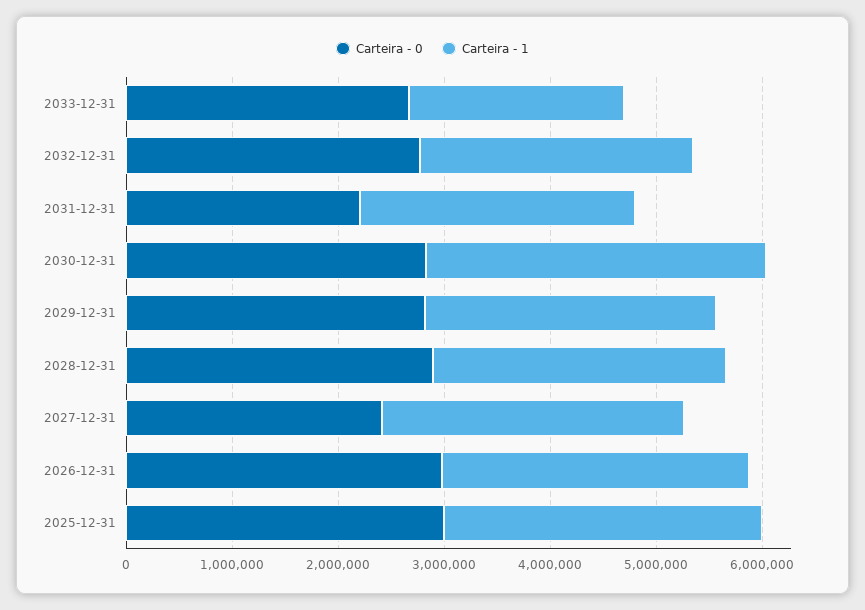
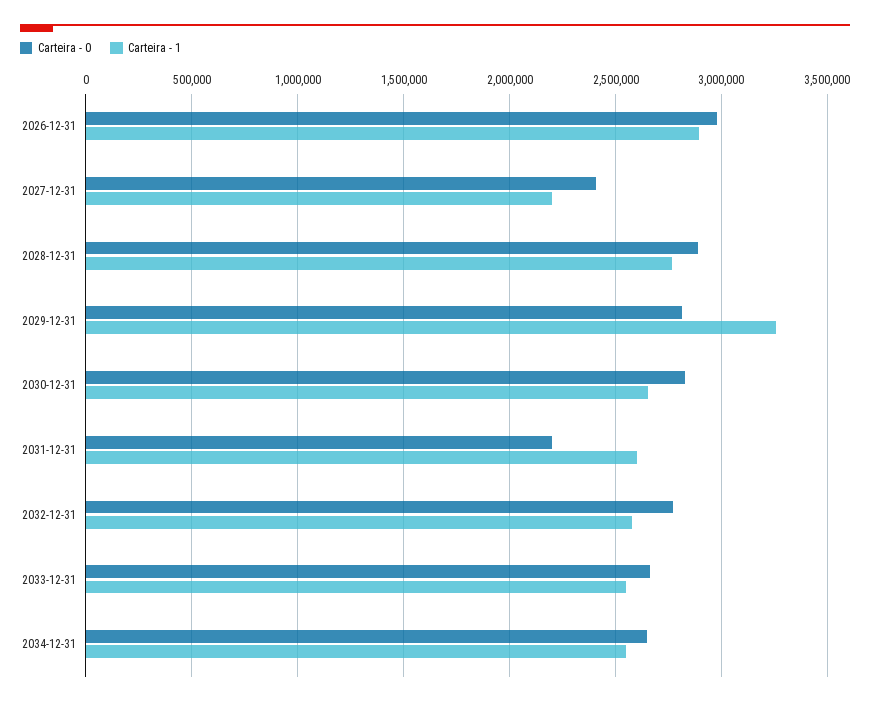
Carteira - 1, 2033-12-31: 2000000 -> 2550000
Carteira - 1, 2030-12-31: 3200000 -> 2650000
Carteira - 1, 2029-12-31: 2800000 -> 3250000
Carteira - 1, 2027-12-31: 2800000 -> 2200000
Carteira - 0, 2025-12-31: 3000000 -> none
Carteira - 1, 2025-12-31: 3000000 -> none
Carteira - 0, 2034-12-31: none -> 2650000
Carteira - 1, 2034-12-31: none -> 2550000

